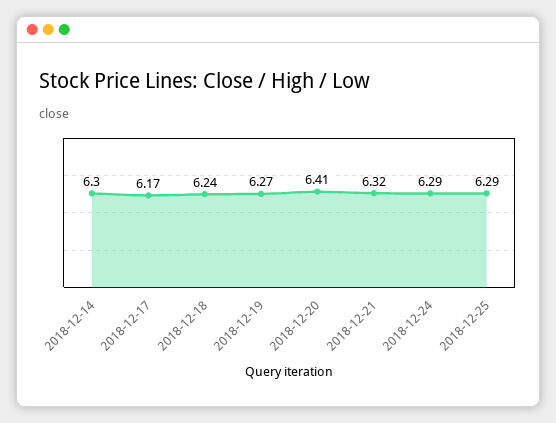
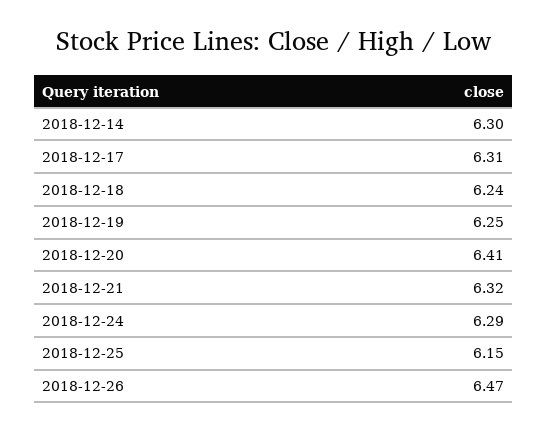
2018-12-17: 6.17 -> 6.31
2018-12-19: 6.27 -> 6.25
2018-12-25: 6.29 -> 6.15
2018-12-26: none -> 6.47

